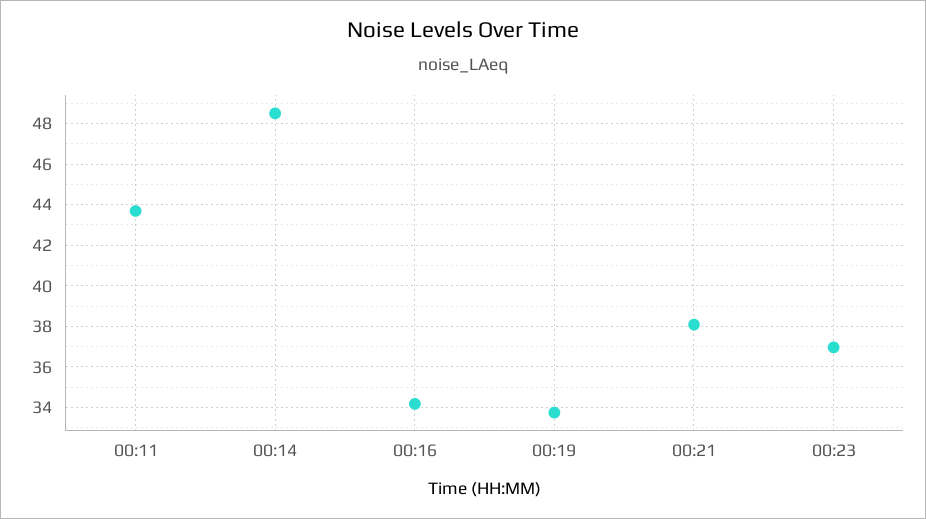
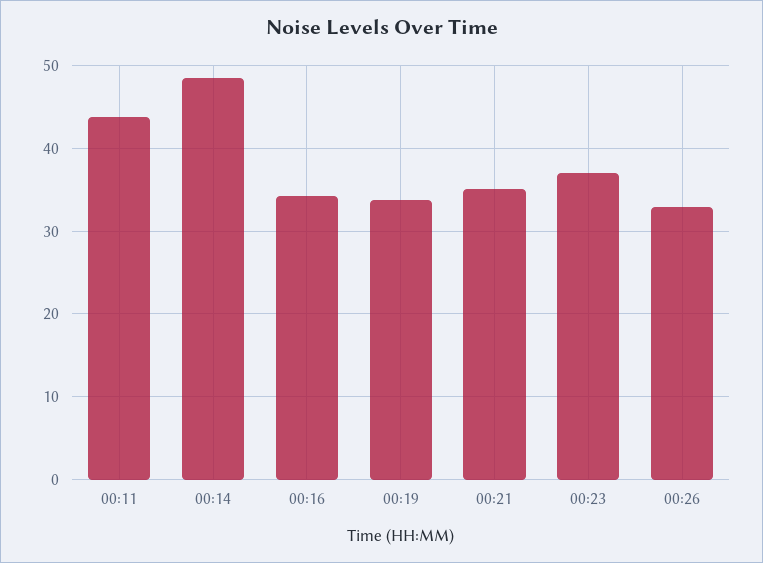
00:21: 38 -> 35
00:26: none -> 33

